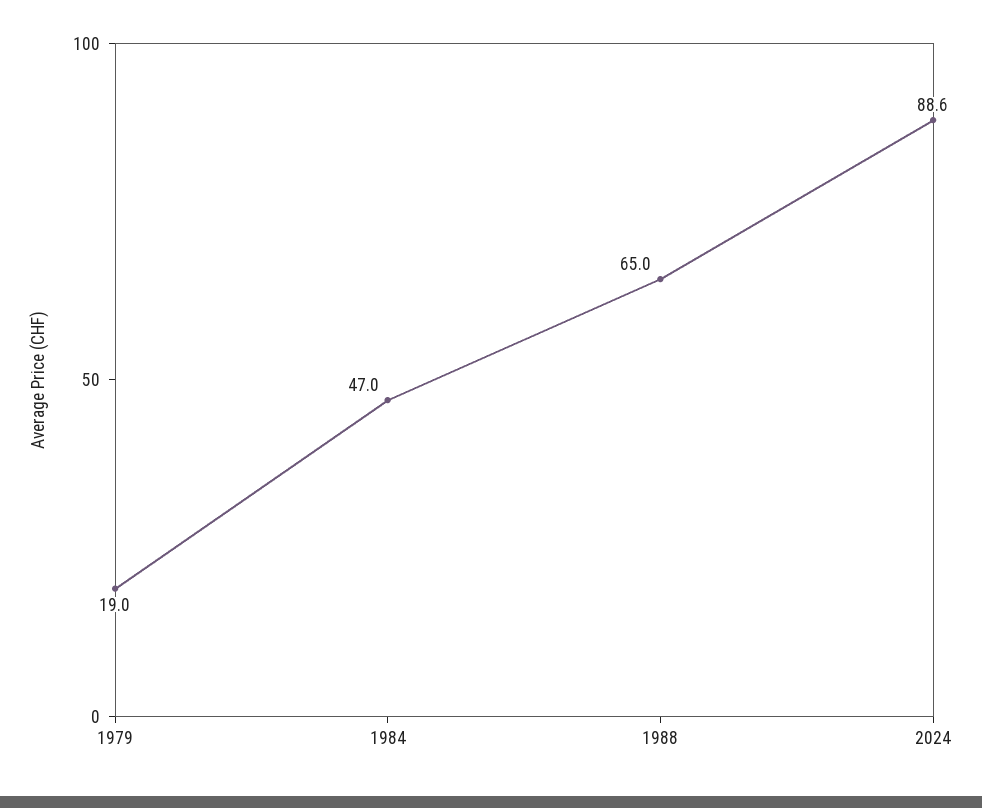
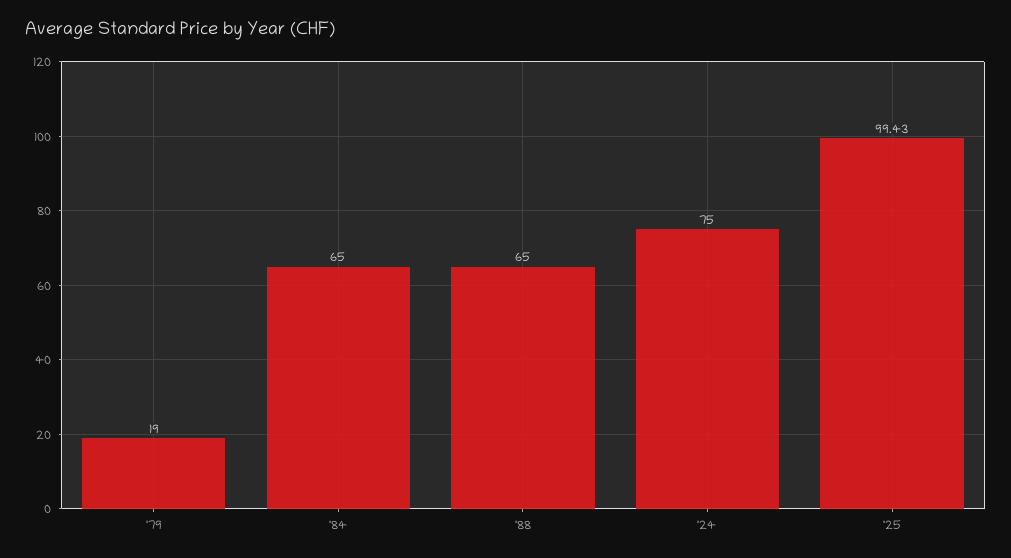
1984: 47 -> 65
2024: 88.6 -> 75
'25: none -> 99.43

